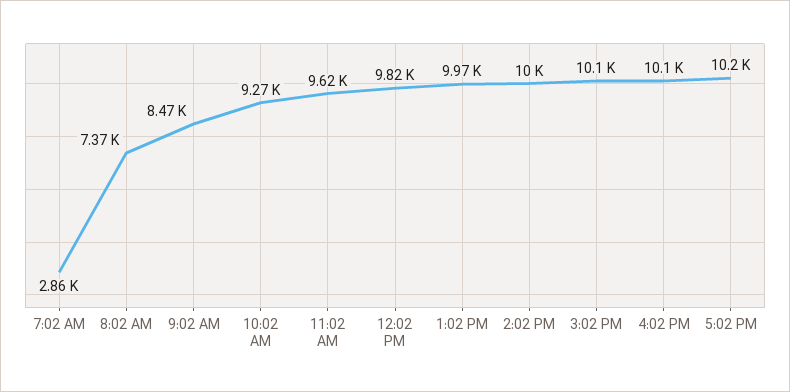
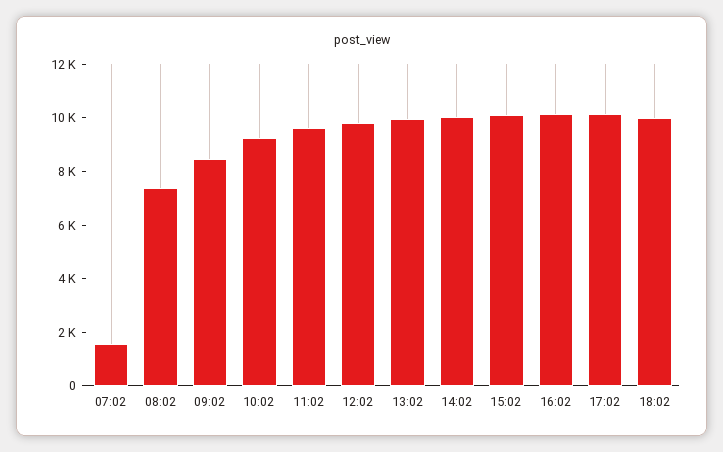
7:02 AM: 2860 -> 1500
18:02: none -> 10000

